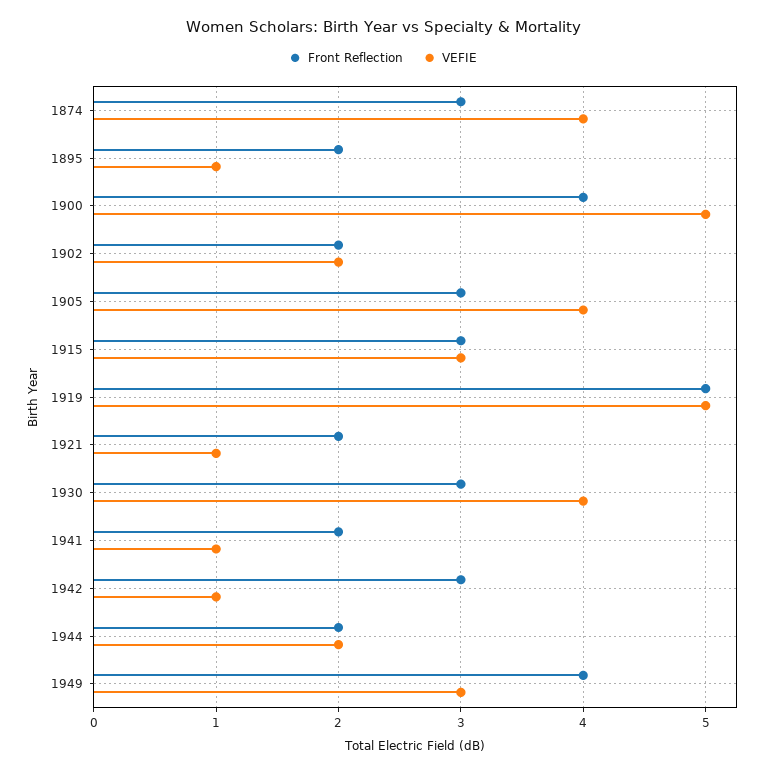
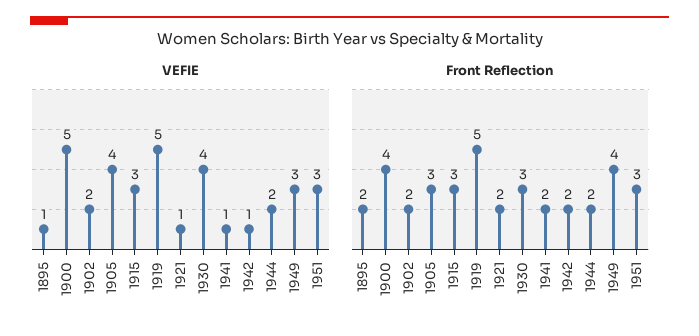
Front Reflection, 1874: 3 -> none
VEFIE, 1874: 4 -> none
Front Reflection, 1942: 3 -> 2
VEFIE, 1951: none -> 3
Front Reflection, 1951: none -> 3

